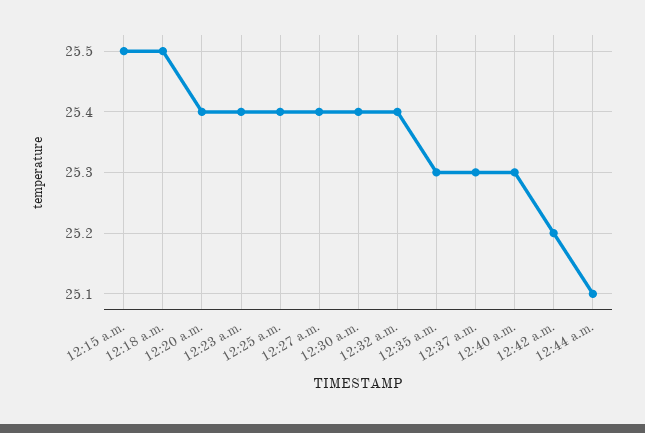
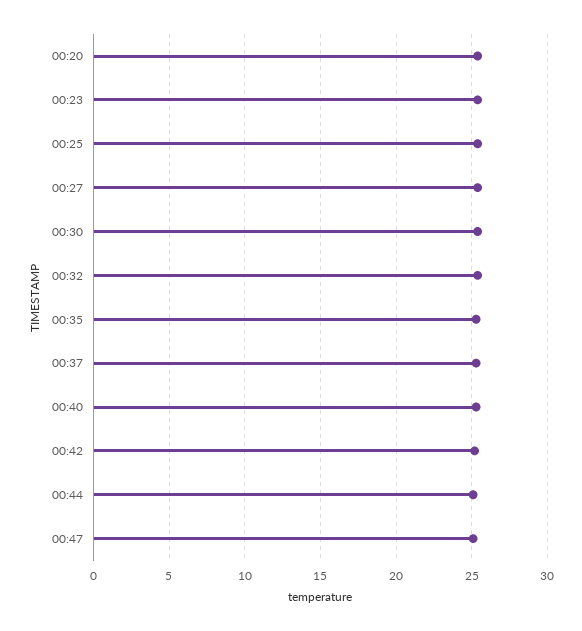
12:15 a.m.: 25.5 -> none
12:18 a.m.: 25.5 -> none
00:47: none -> 25

